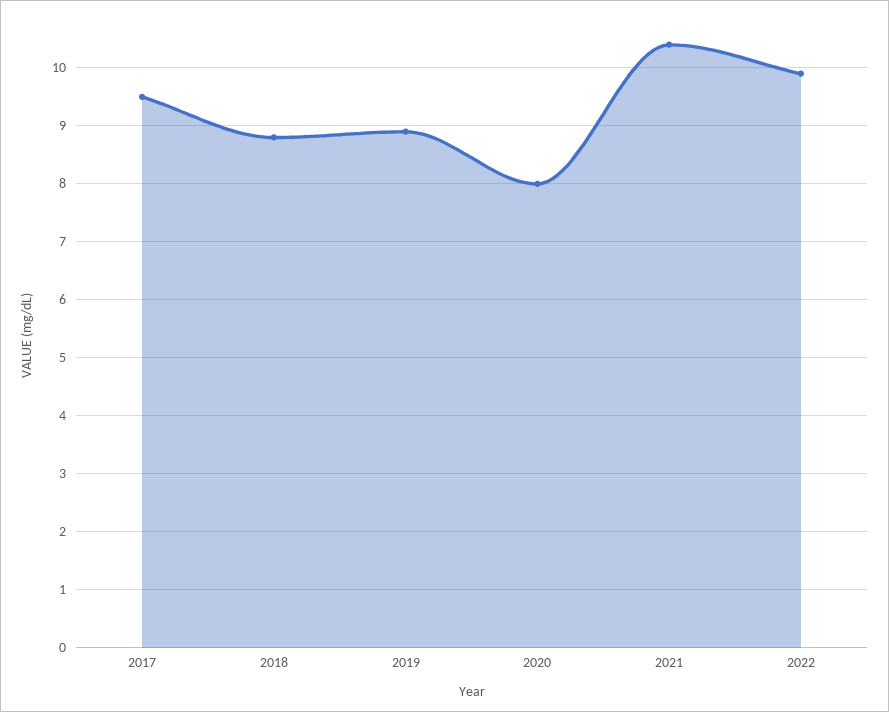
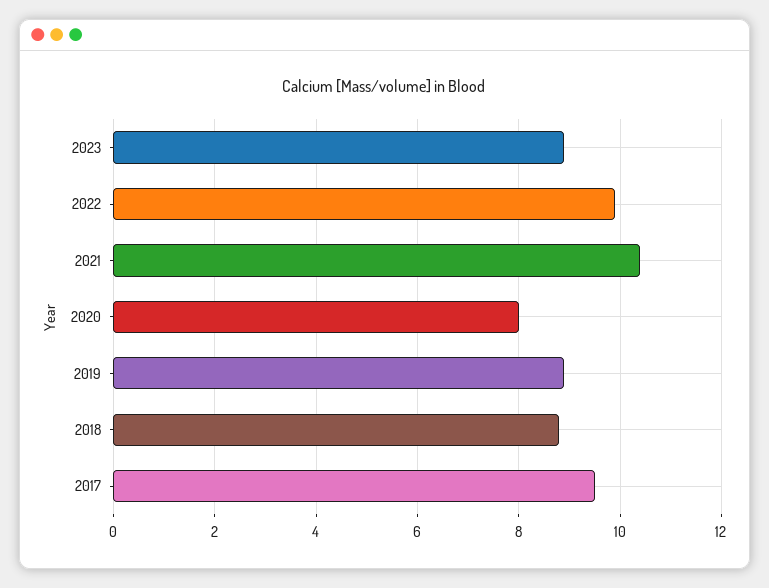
2023: none -> 9

